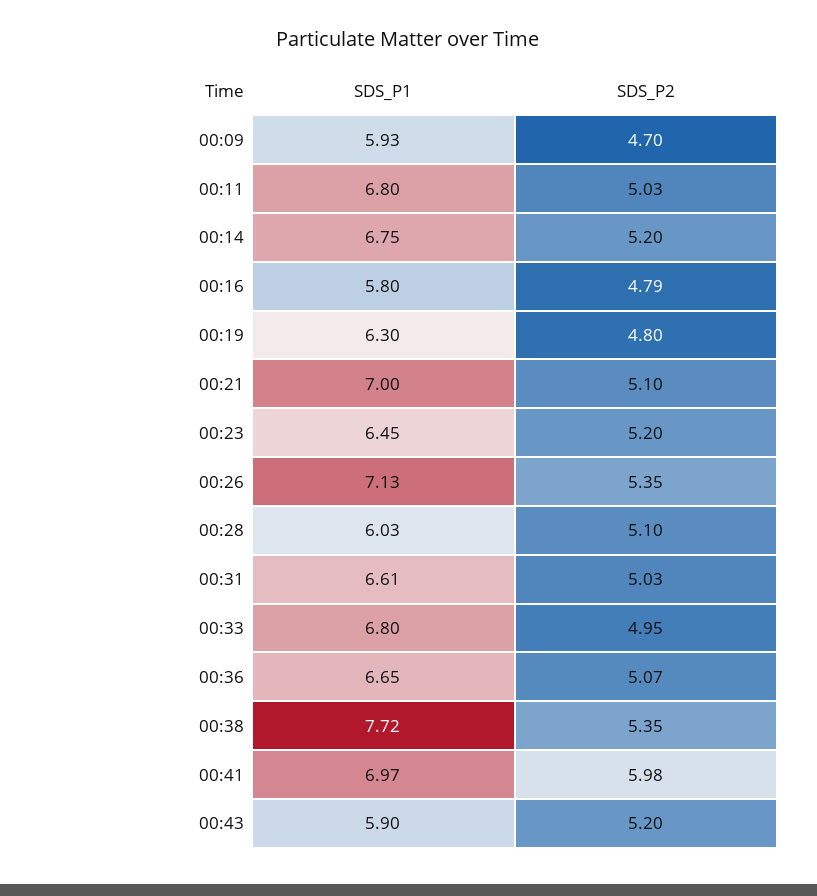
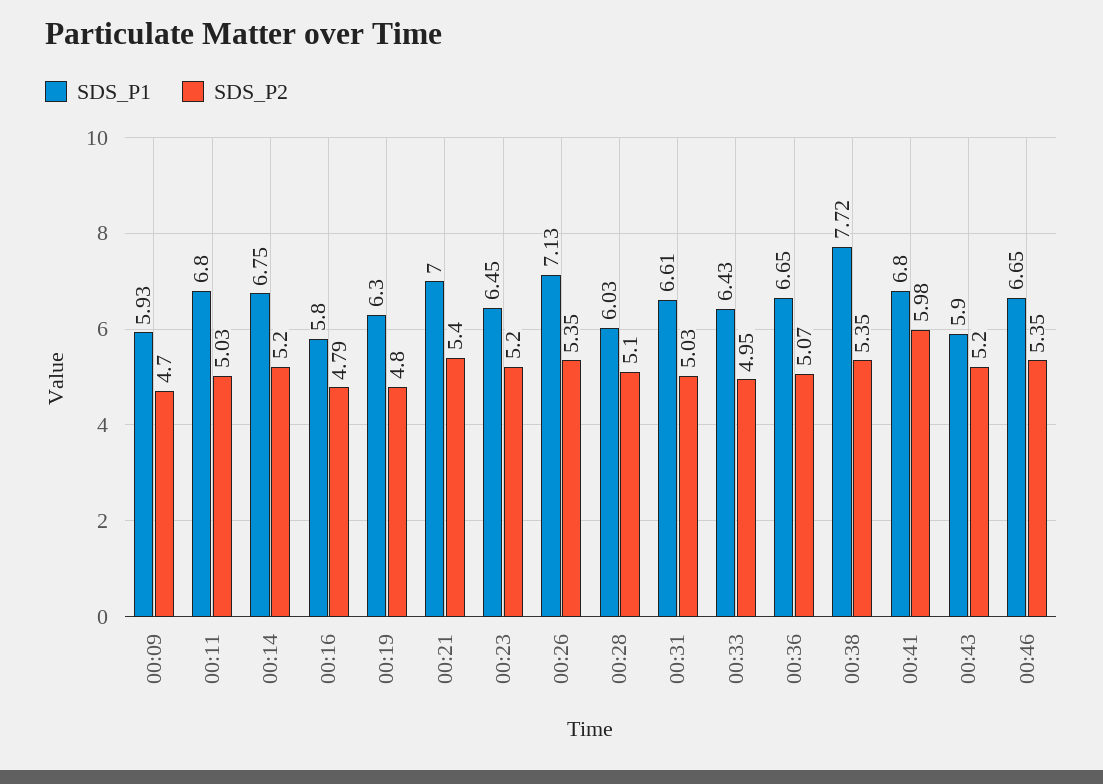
SDS_P2, 00:21: 5.1 -> 5.4
SDS_P1, 00:33: 6.8 -> 6.43
SDS_P1, 00:41: 6.97 -> 6.8
SDS_P1, 00:46: none -> 6.65
SDS_P2, 00:46: none -> 5.35

